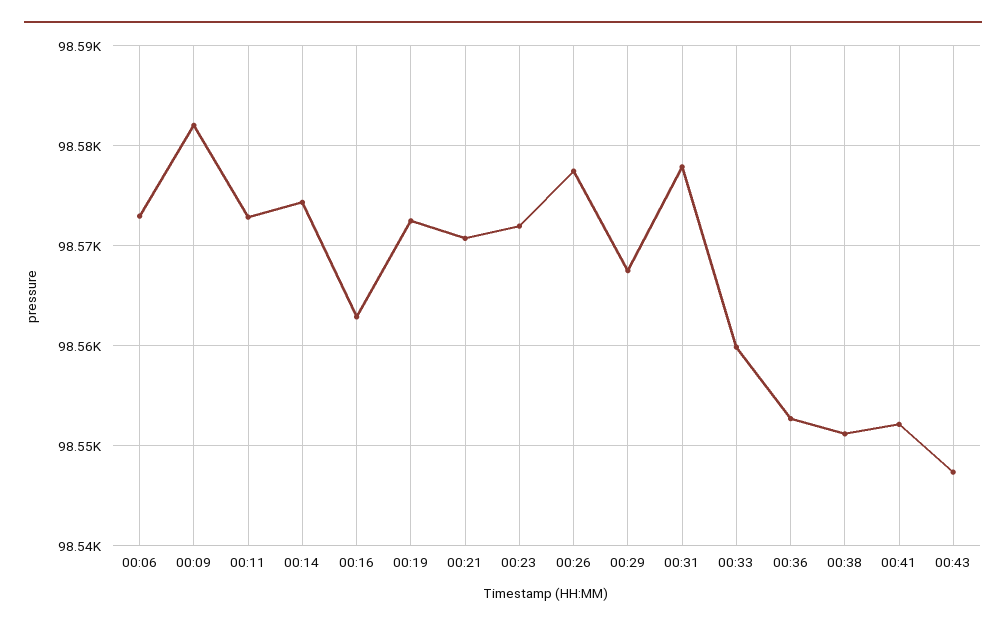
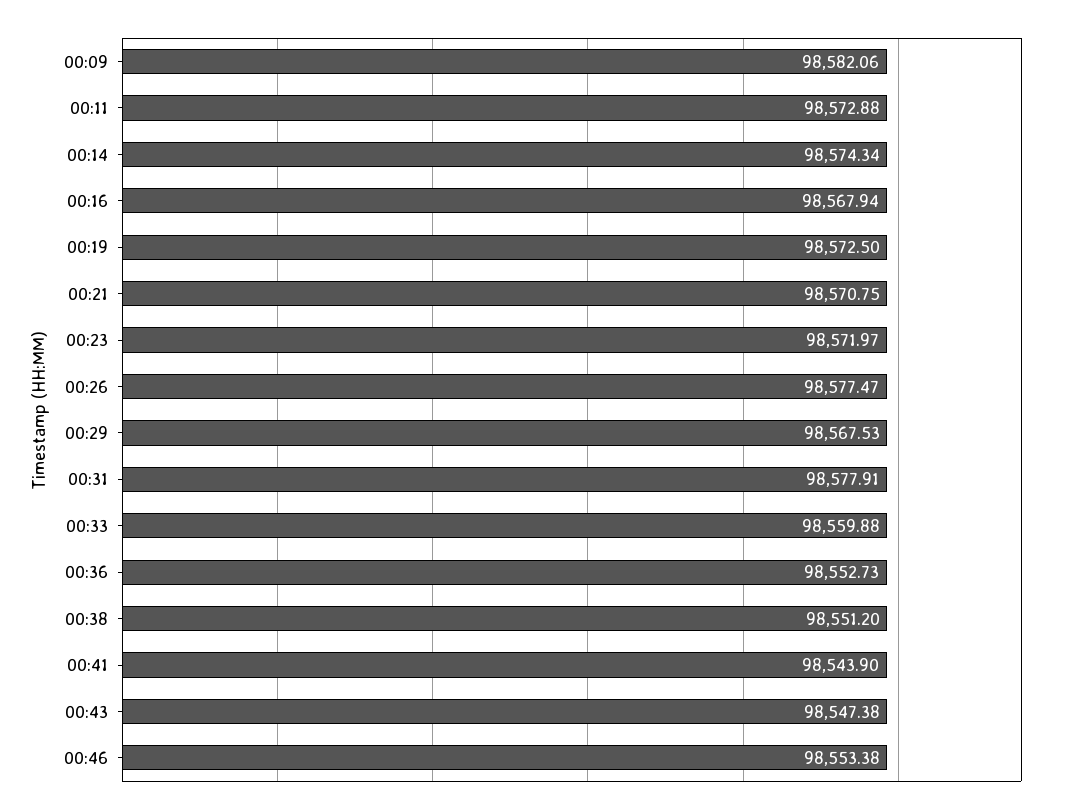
00:06: 98573 -> none
00:16: 98563 -> 98567.94
00:41: 98552 -> 98543.9
00:46: none -> 98553.38

